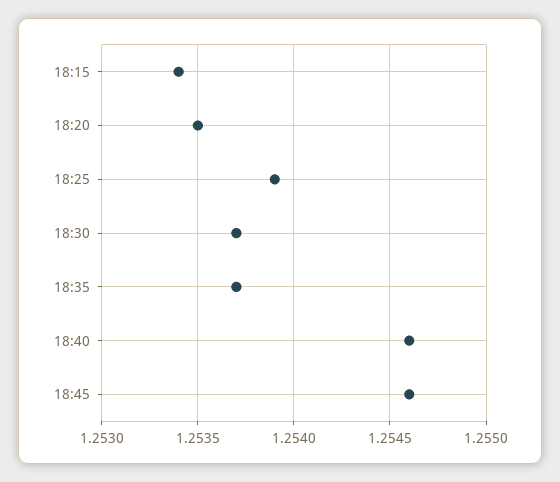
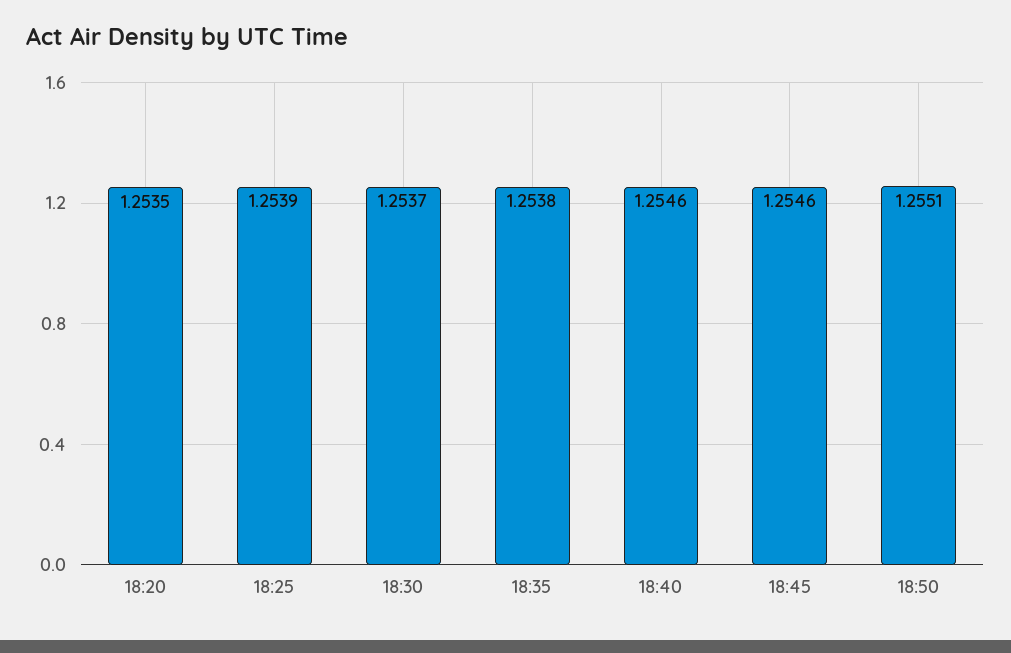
18:15: 1.2534 -> none
18:35: 1.2537 -> 1.2538
18:50: none -> 1.2551

